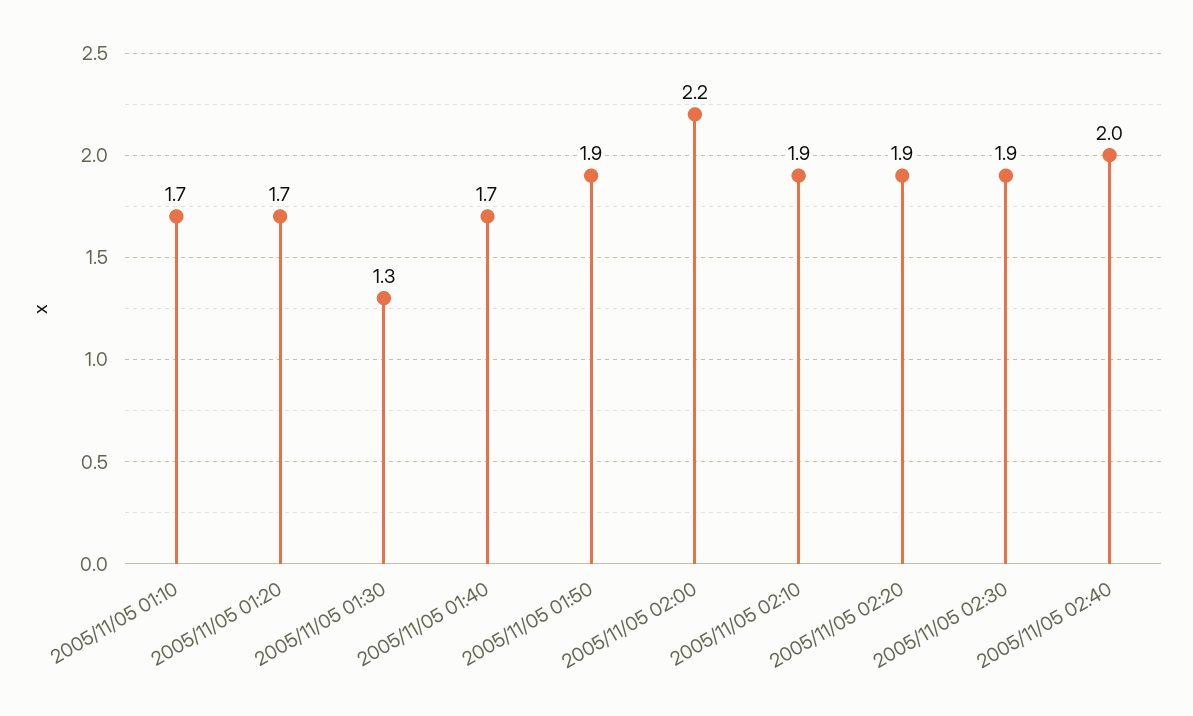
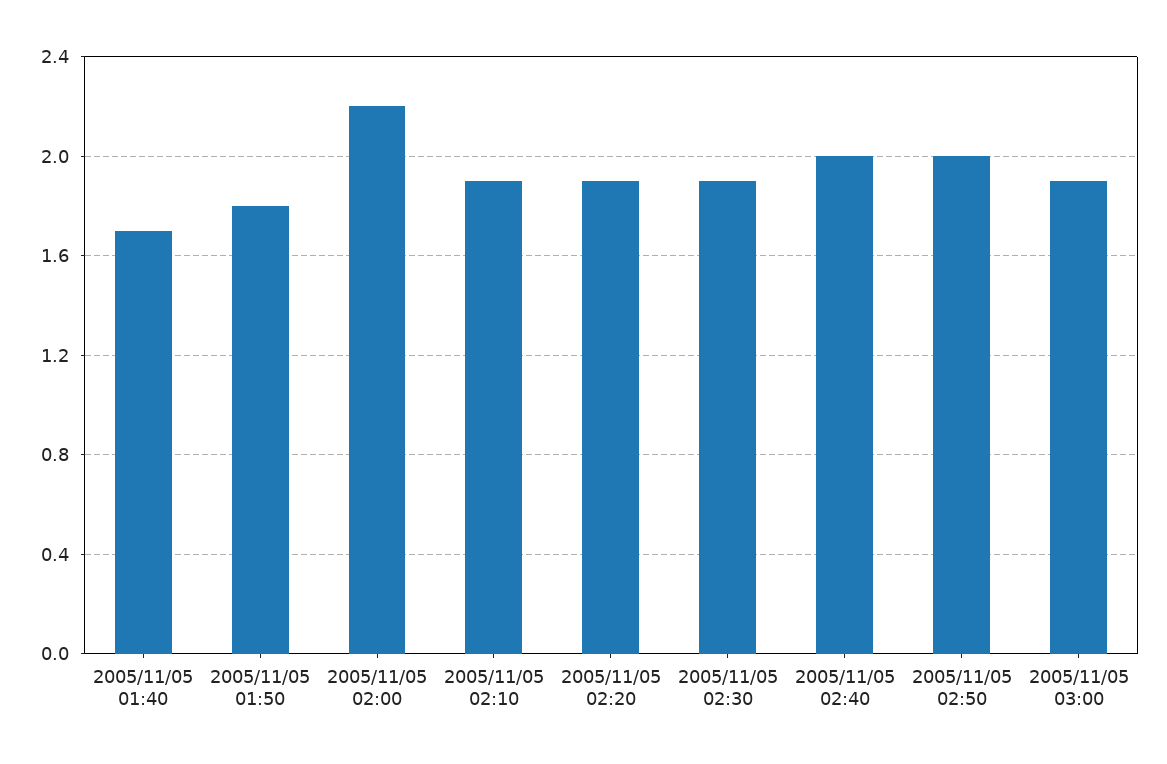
2005/11/05 01:10: 1.7 -> none
2005/11/05 01:20: 1.7 -> none
2005/11/05 01:30: 1.3 -> none
2005/11/05 01:50: 1.9 -> 1.8
2005/11/05 02:50: none -> 2
2005/11/05 03:00: none -> 1.9

